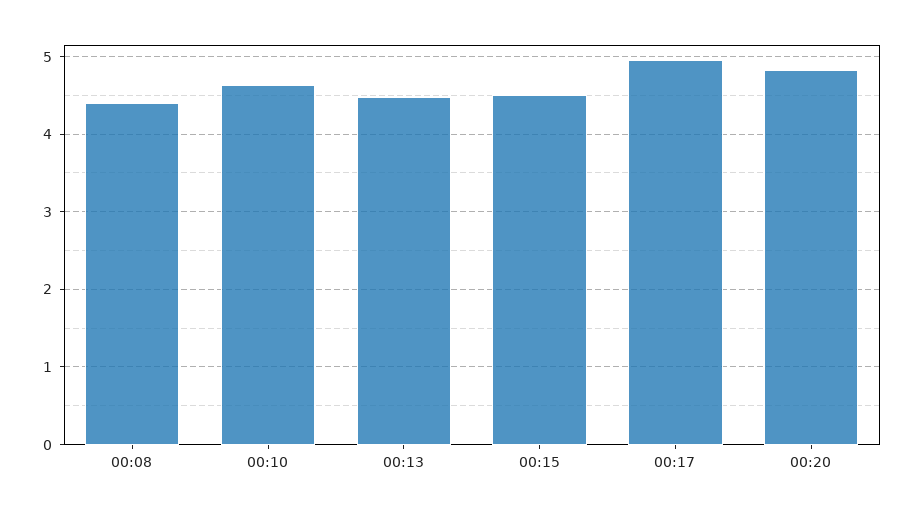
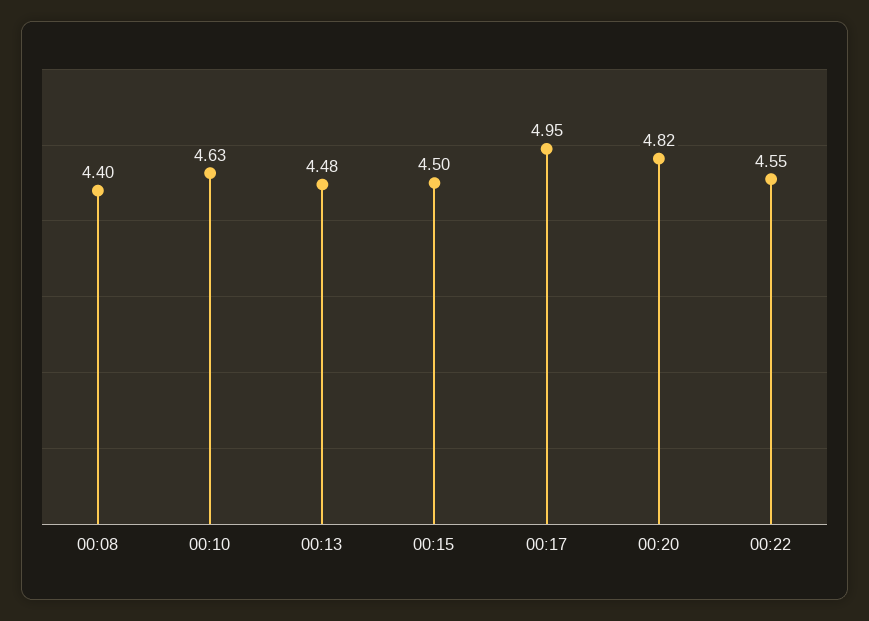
00:22: none -> 4.55

